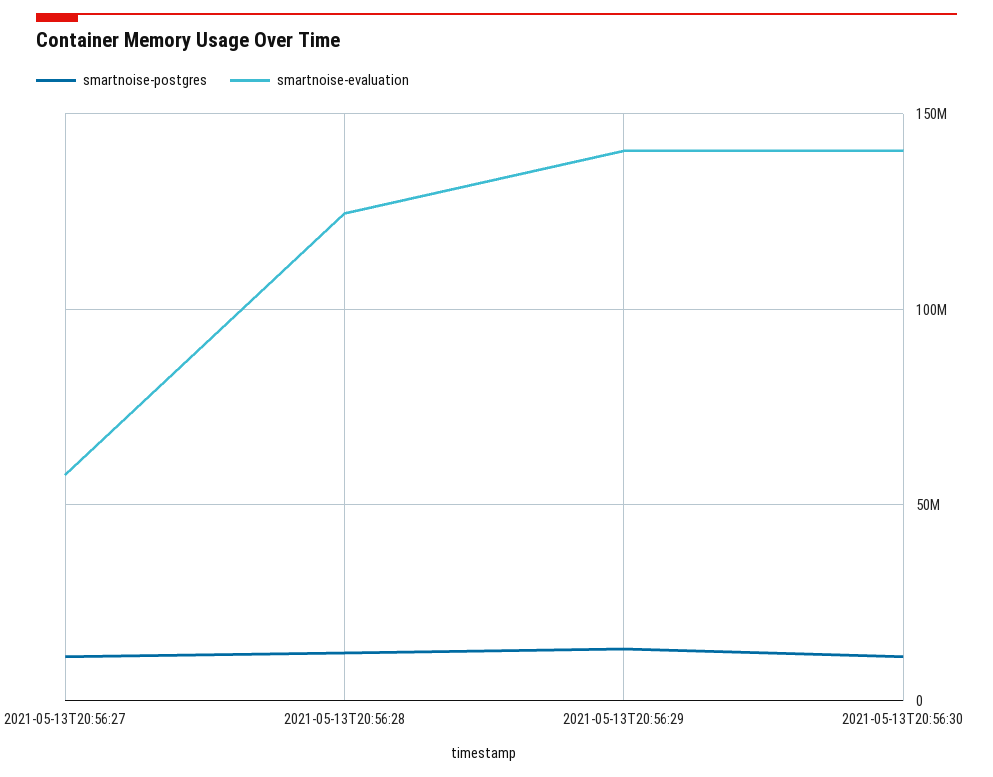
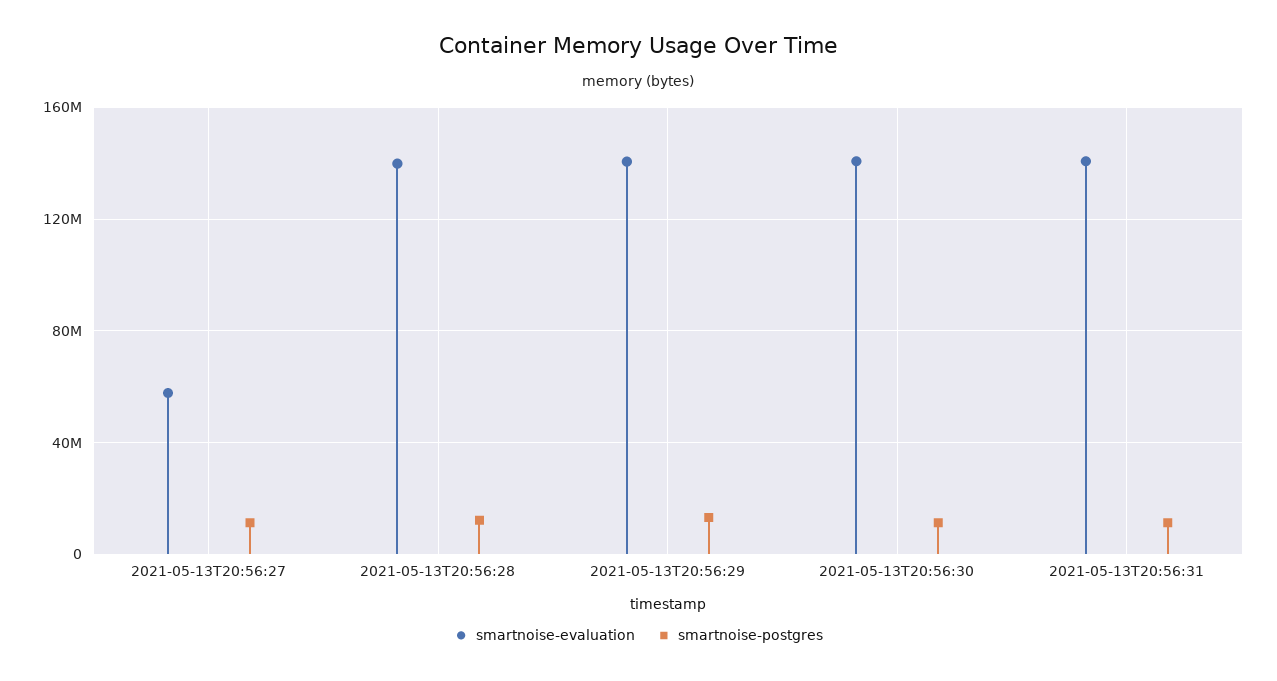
smartnoise-evaluation, 2021-05-13T20:56:28: 125000000 -> 140000000
smartnoise-evaluation, 2021-05-13T20:56:31: none -> 140000000
smartnoise-postgres, 2021-05-13T20:56:31: none -> 10000000

